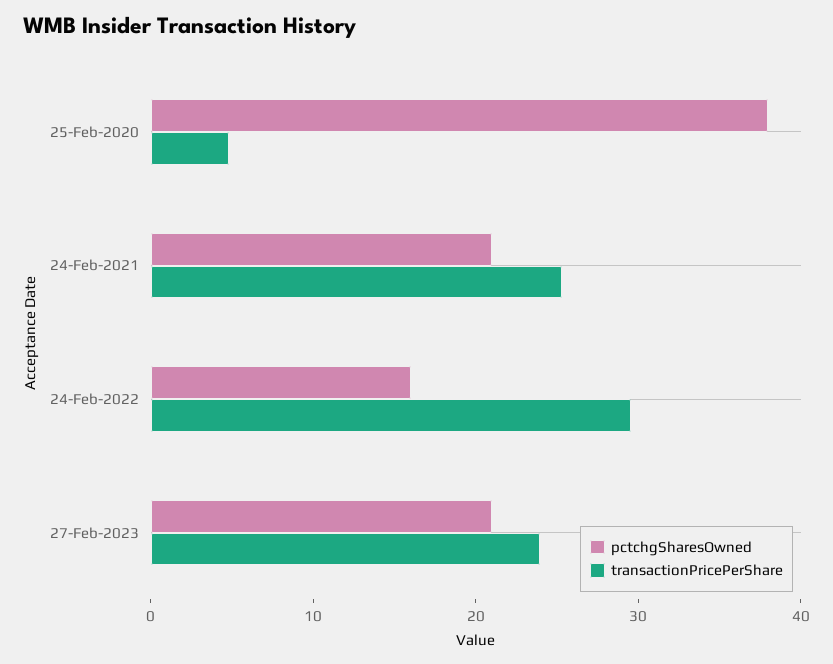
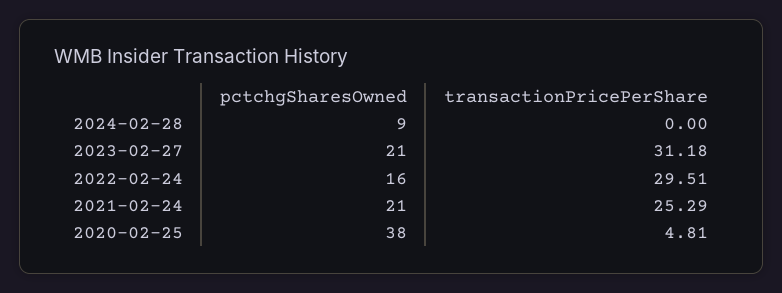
transactionPricePerShare, 27-Feb-2023: 24 -> 31.18
pctchgSharesOwned, 2024-02-28: none -> 9
transactionPricePerShare, 2024-02-28: none -> 0

